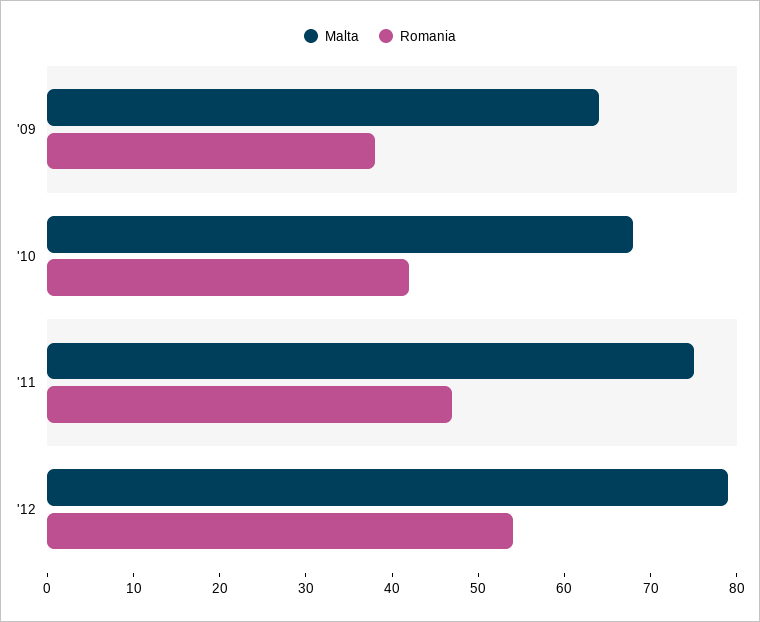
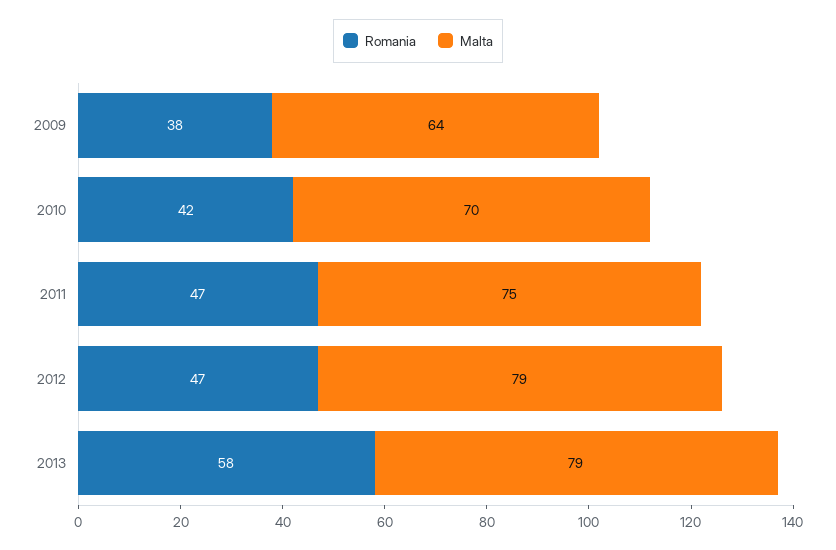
Malta, '10: 68 -> 70
Romania, '12: 54 -> 47
Romania, 2013: none -> 58
Malta, 2013: none -> 79

